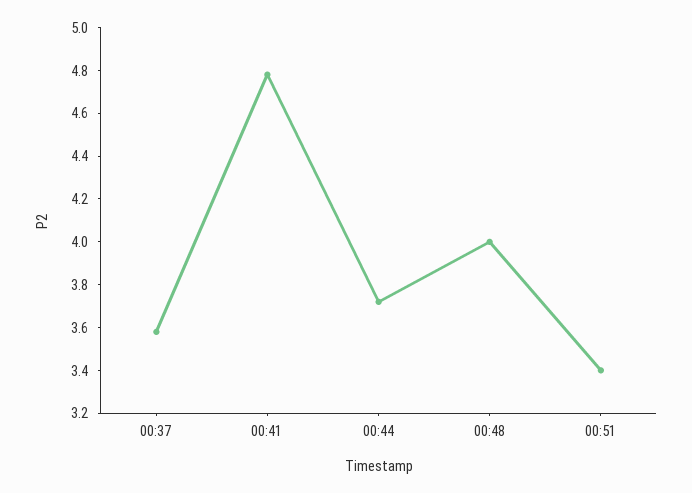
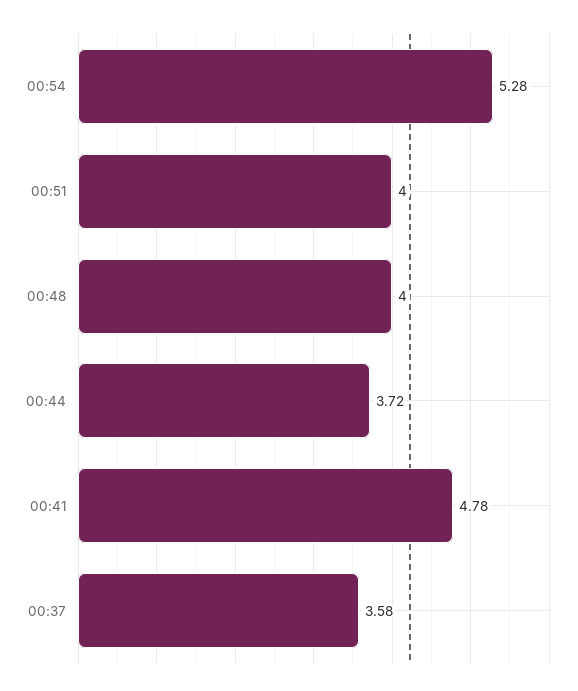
00:51: 3.4 -> 4
00:54: none -> 5.28

